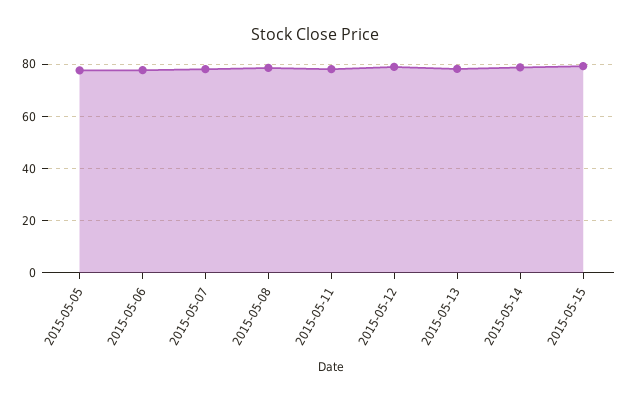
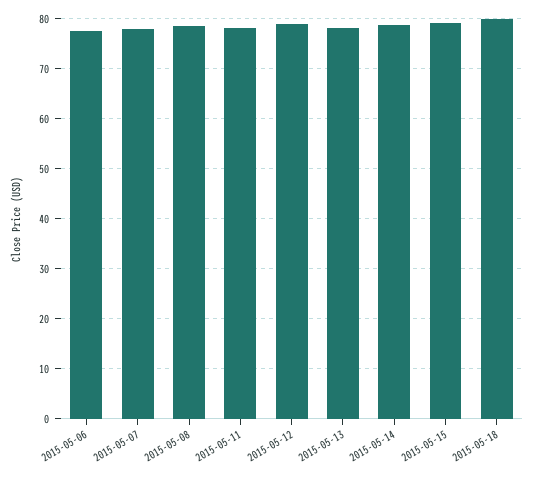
2015-05-05: 77.5 -> none
2015-05-18: none -> 80

